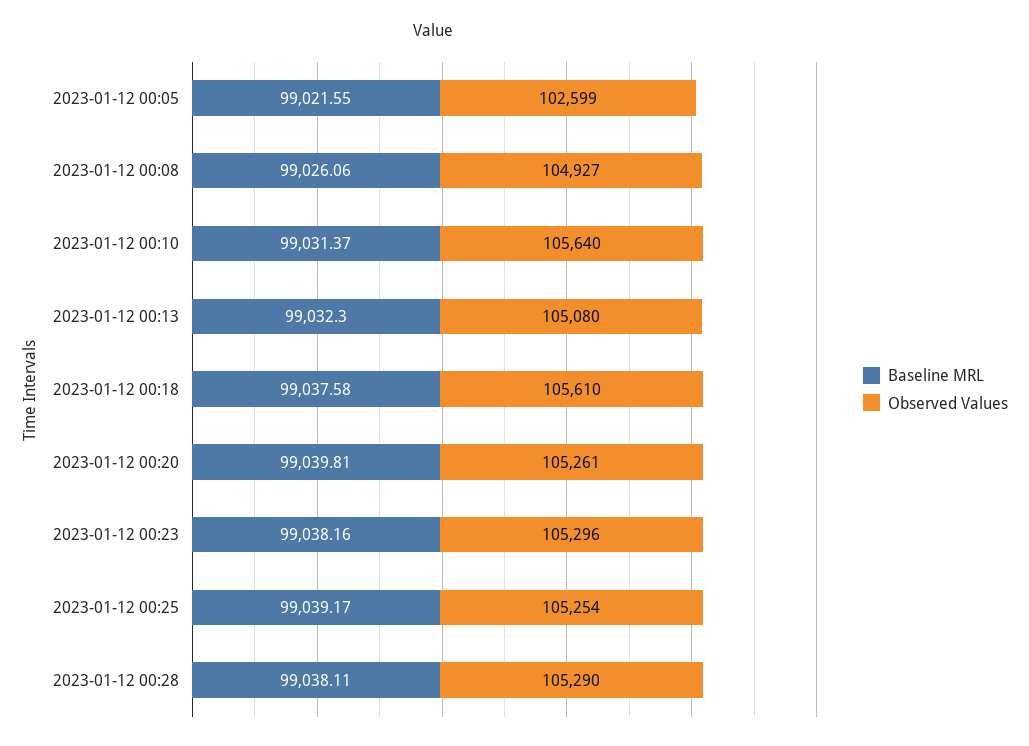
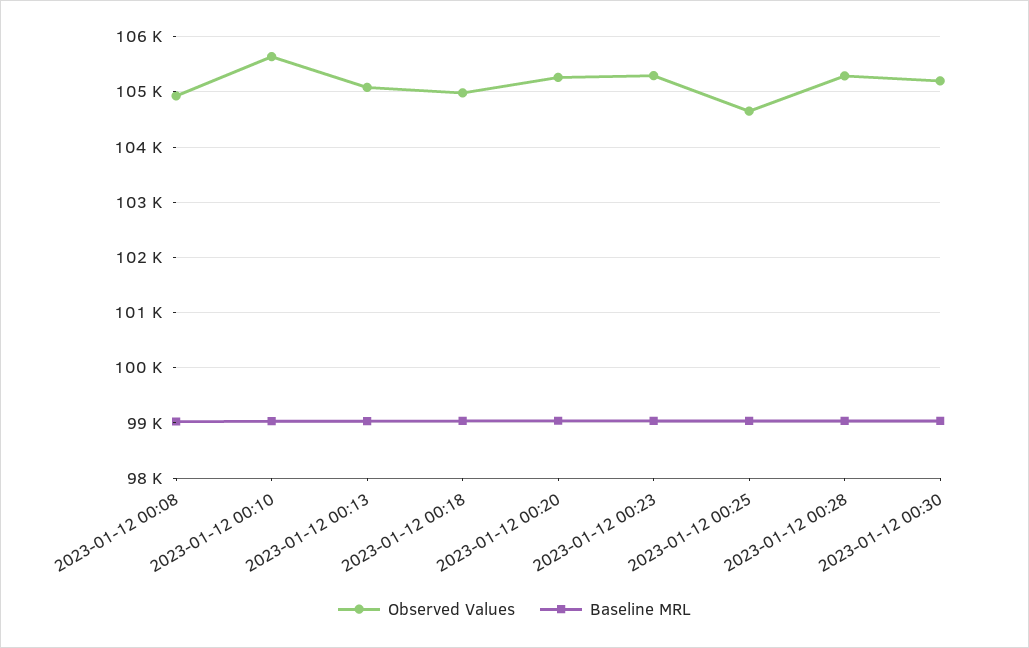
Baseline MRL, 2023-01-12 00:05: 99021.55 -> none
Observed Values, 2023-01-12 00:05: 102599 -> none
Observed Values, 2023-01-12 00:18: 105610 -> 105000
Observed Values, 2023-01-12 00:25: 105254 -> 104600
Observed Values, 2023-01-12 00:30: none -> 105200
Baseline MRL, 2023-01-12 00:30: none -> 99000

